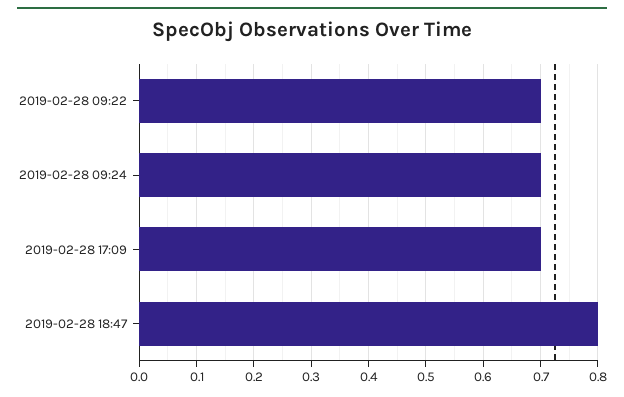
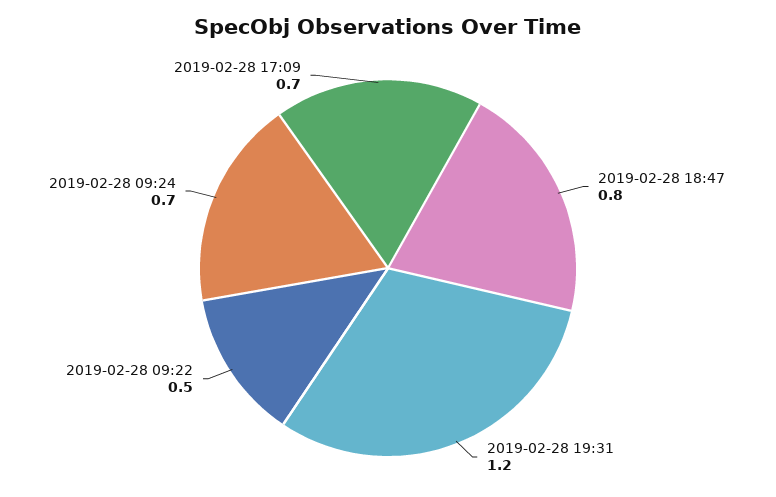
2019-02-28 09:22: 0.7 -> 0.5
2019-02-28 19:31: none -> 1.2

